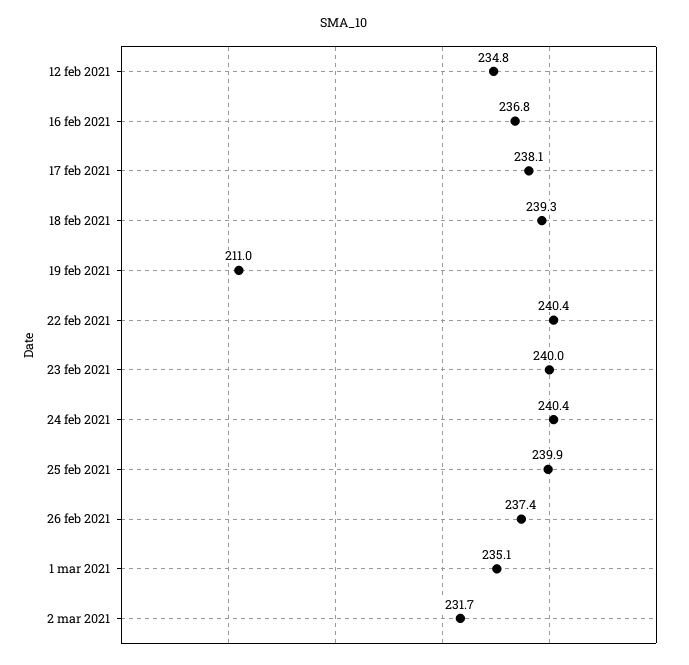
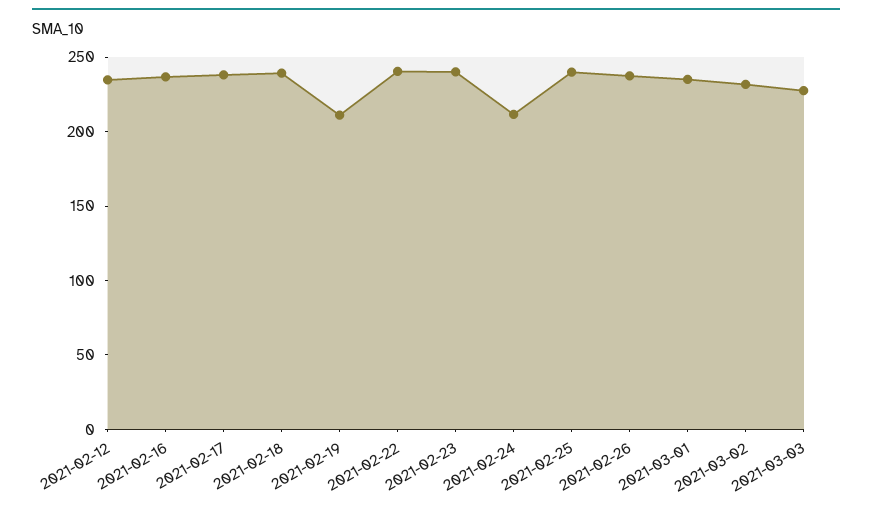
24 feb 2021: 240.4 -> 210
2021-03-03: none -> 230

